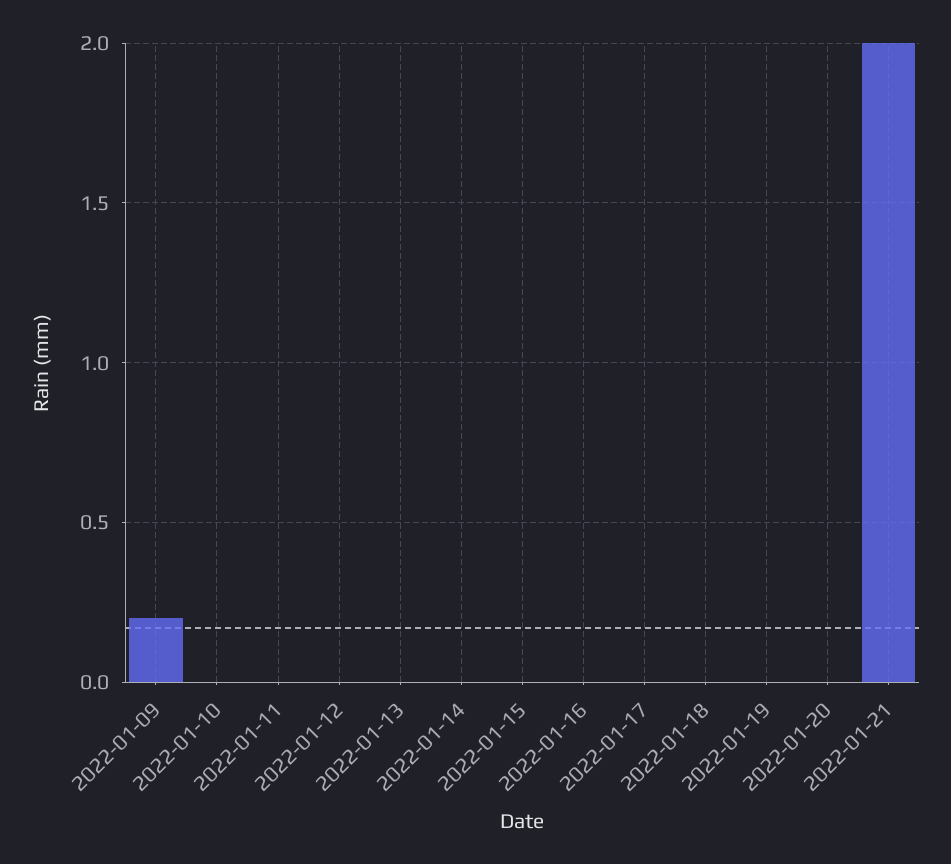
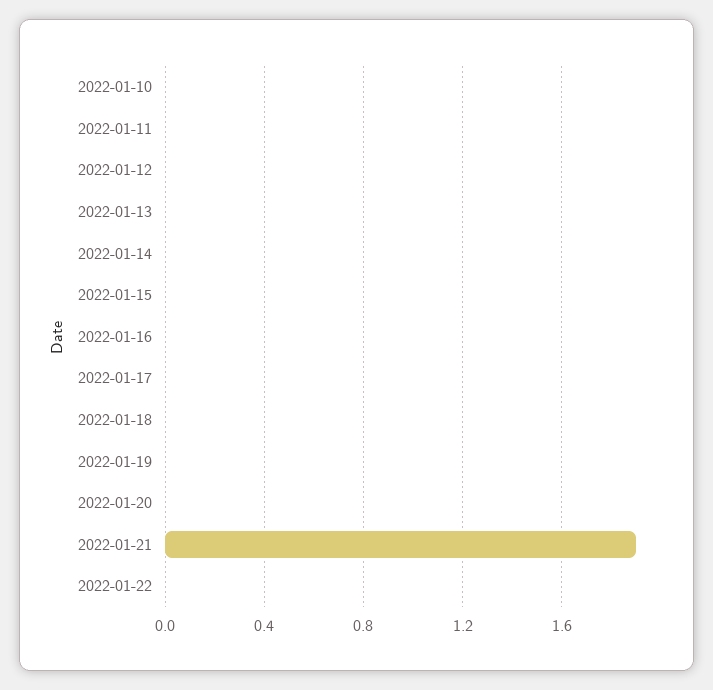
2022-01-09: 0.2 -> none
2022-01-21: 2 -> 1.9
2022-01-22: none -> 0

